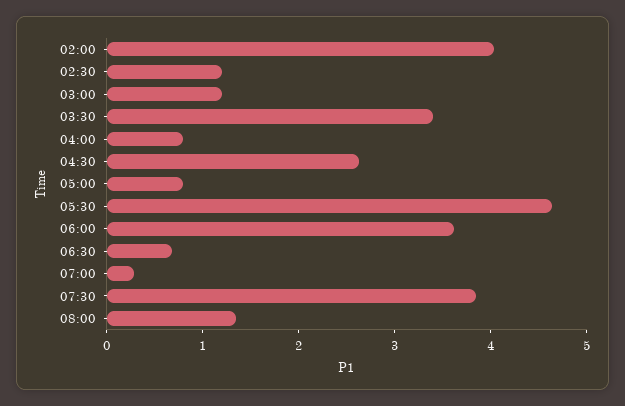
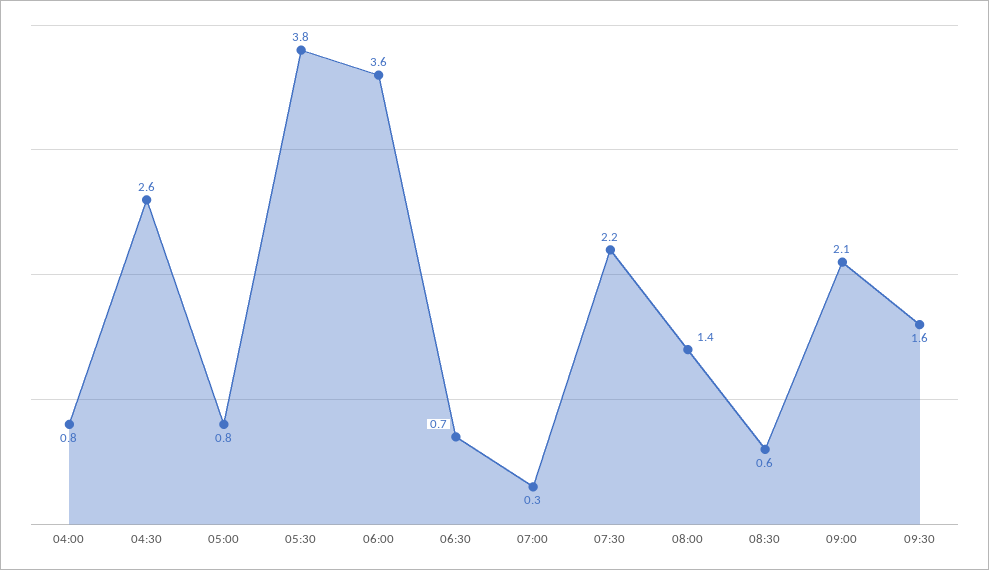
02:00: 4 -> none
02:30: 1.2 -> none
03:00: 1.2 -> none
03:30: 3.4 -> none
05:30: 4.6 -> 3.8
07:30: 3.8 -> 2.2
08:30: none -> 0.6
09:00: none -> 2.1
09:30: none -> 1.6

